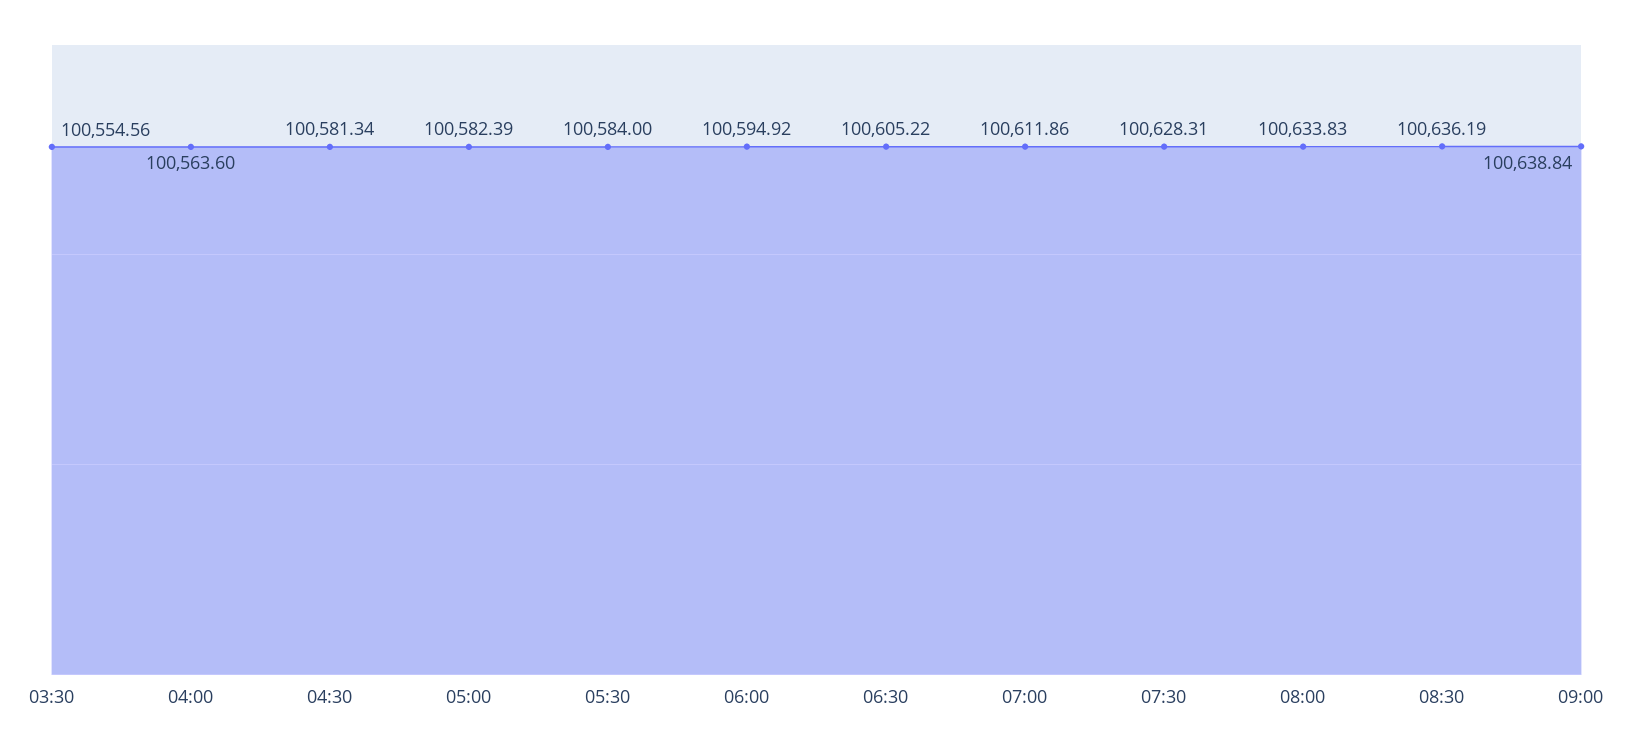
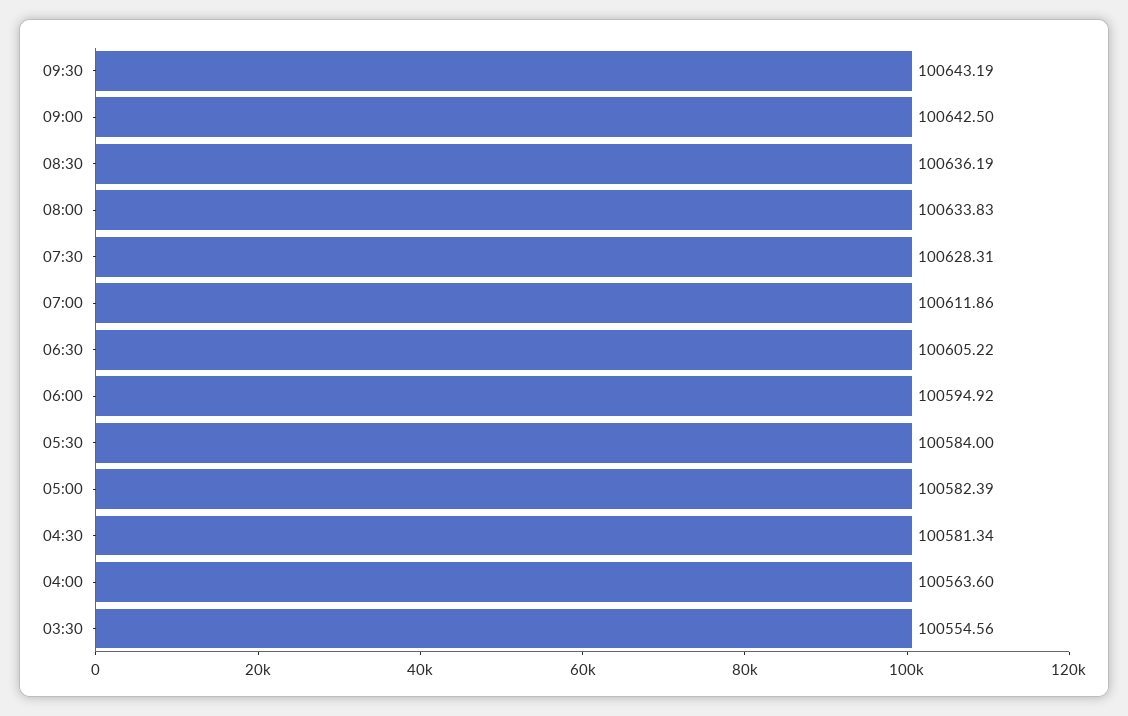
09:00: 100638.84 -> 100642.5
09:30: none -> 100643.19

